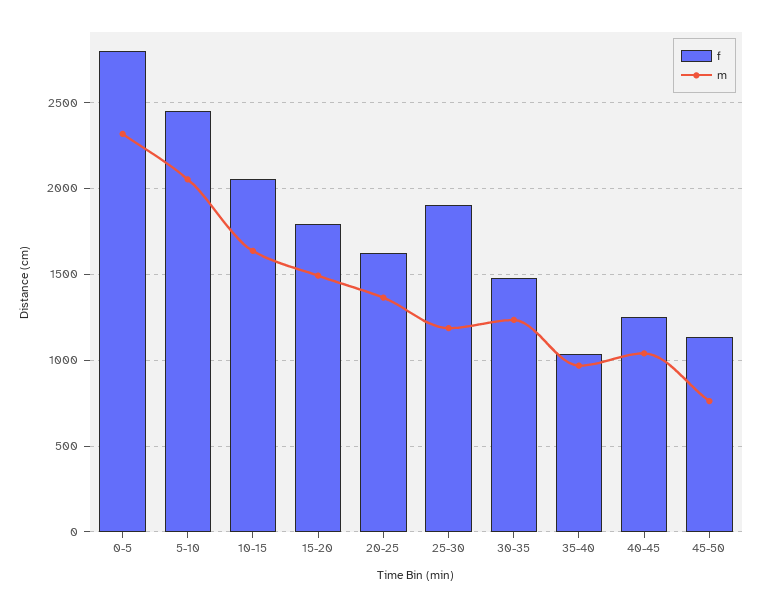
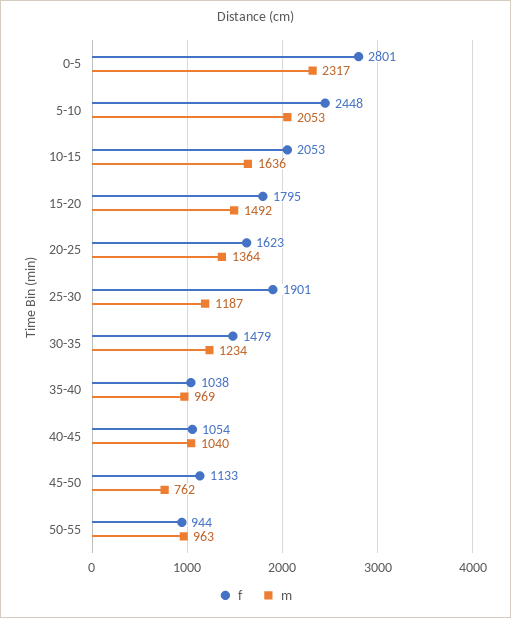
f, 40-45: 1250 -> 1054
f, 50-55: none -> 944
m, 50-55: none -> 963

